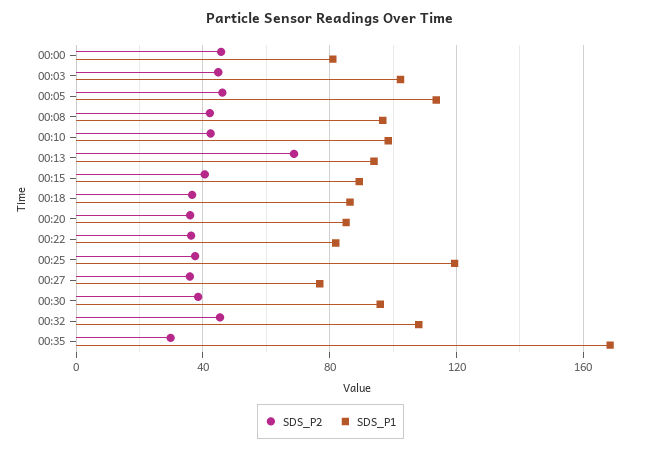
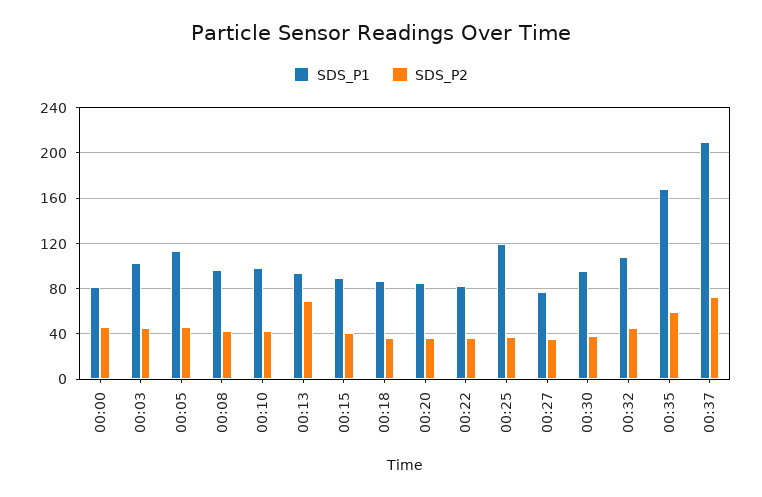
SDS_P2, 00:35: 30 -> 60
SDS_P1, 00:37: none -> 210
SDS_P2, 00:37: none -> 70

